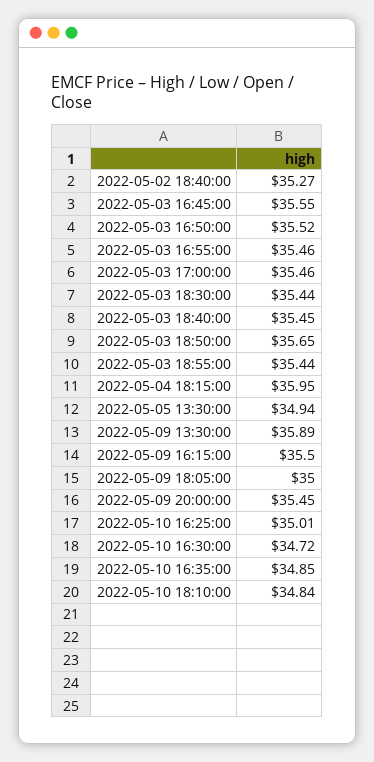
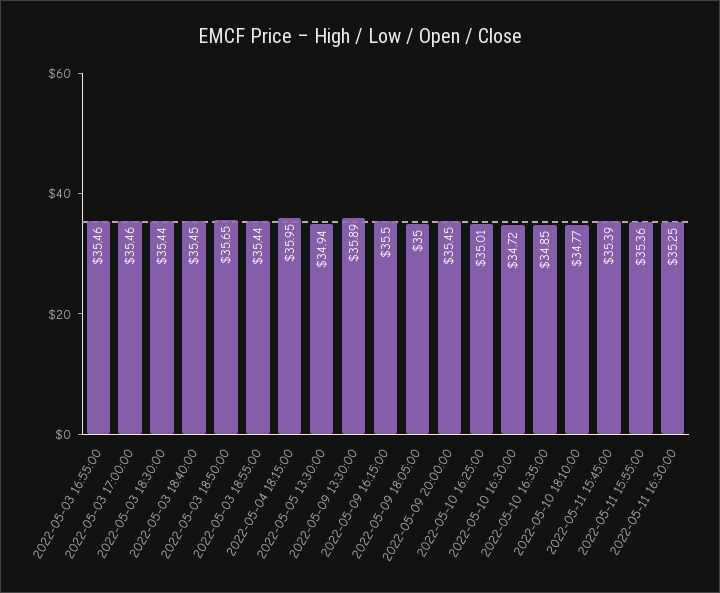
2022-05-02 18:40:00: 35.27 -> none
2022-05-03 16:45:00: 35.55 -> none
2022-05-03 16:50:00: 35.52 -> none
2022-05-10 18:10:00: 34.84 -> 34.77
2022-05-11 15:45:00: none -> 35.39
2022-05-11 15:55:00: none -> 35.36
2022-05-11 16:30:00: none -> 35.25

